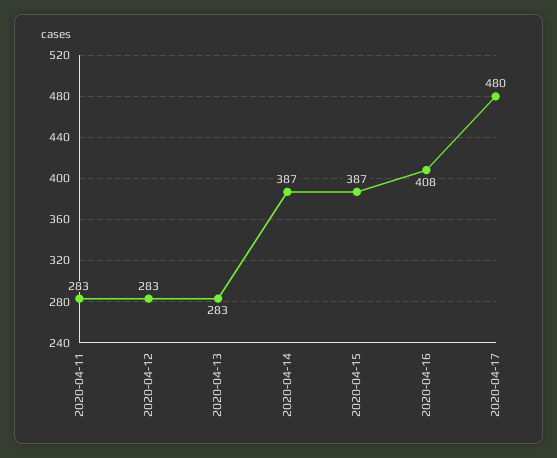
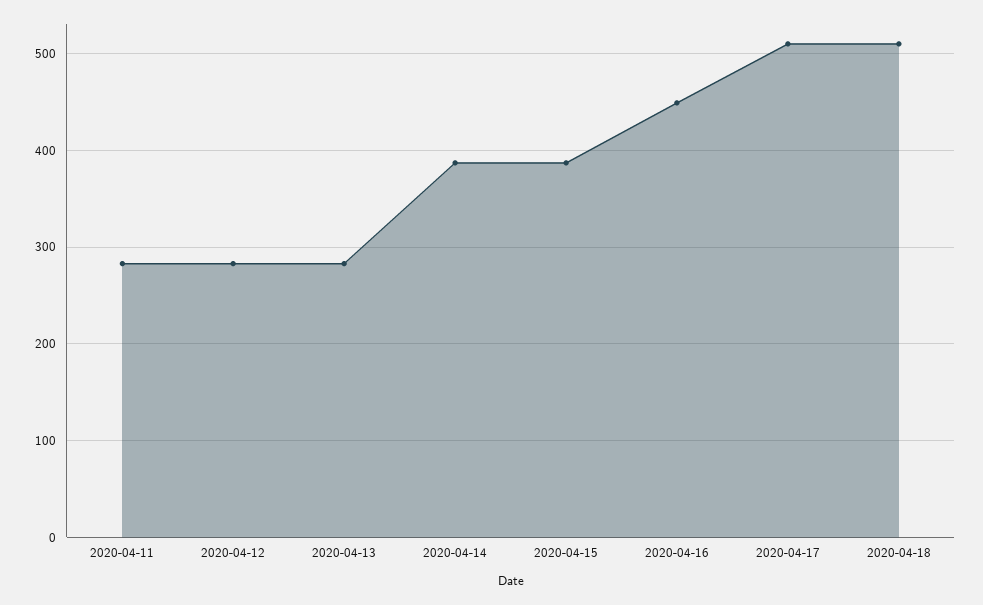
2020-04-16: 408 -> 450
2020-04-17: 480 -> 510
2020-04-18: none -> 510

